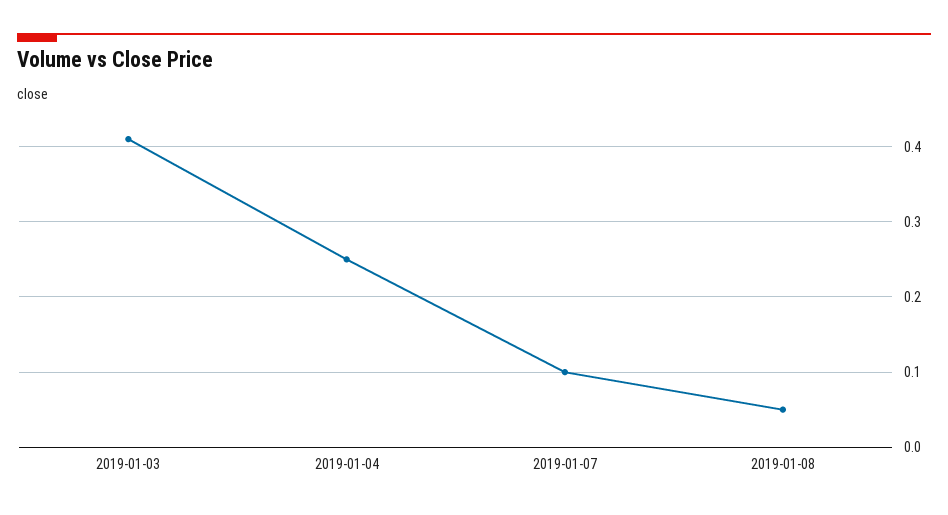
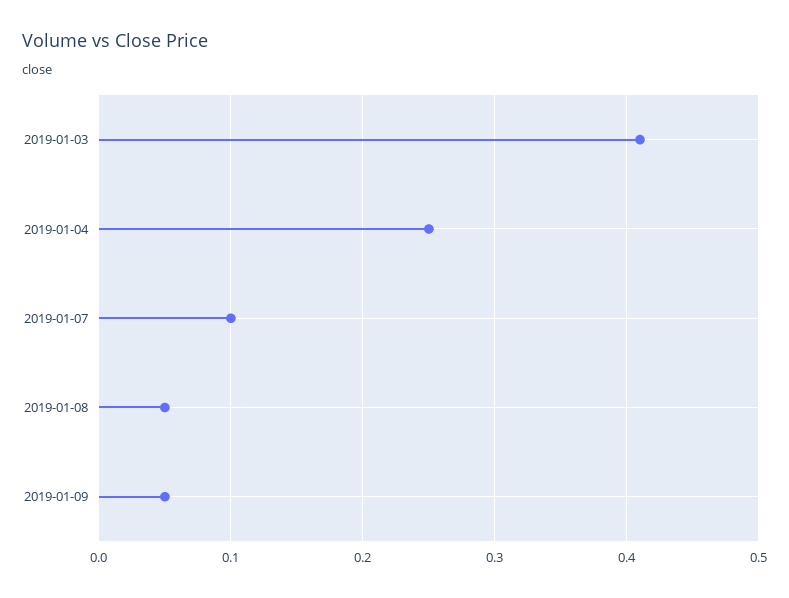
2019-01-09: none -> 0.05

